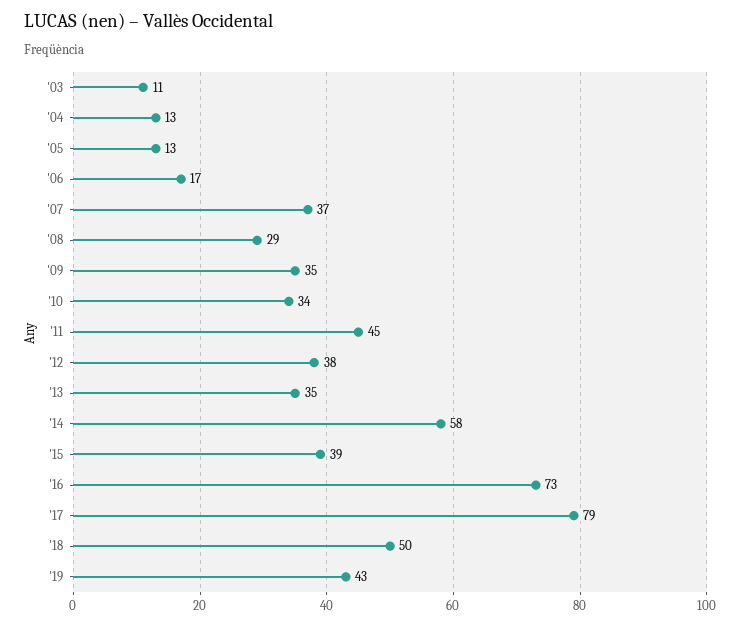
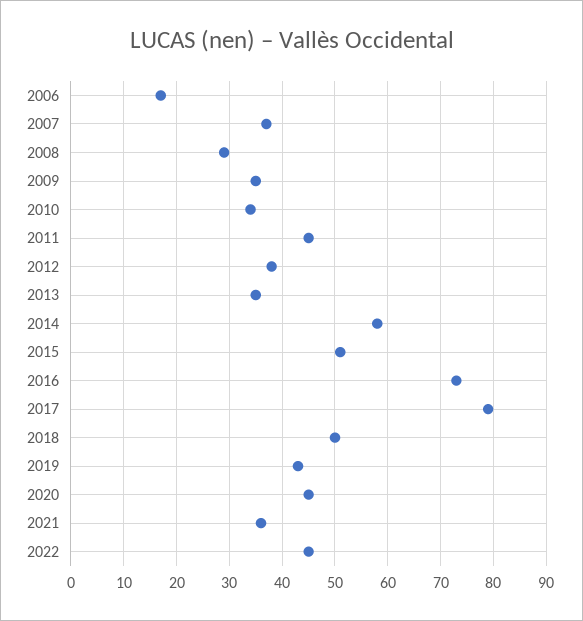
'03: 11 -> none
'04: 13 -> none
'05: 13 -> none
'15: 39 -> 50
2020: none -> 45
2021: none -> 35
2022: none -> 45

